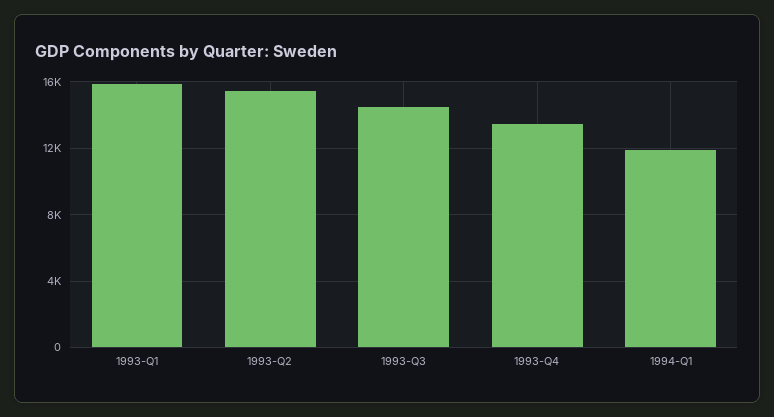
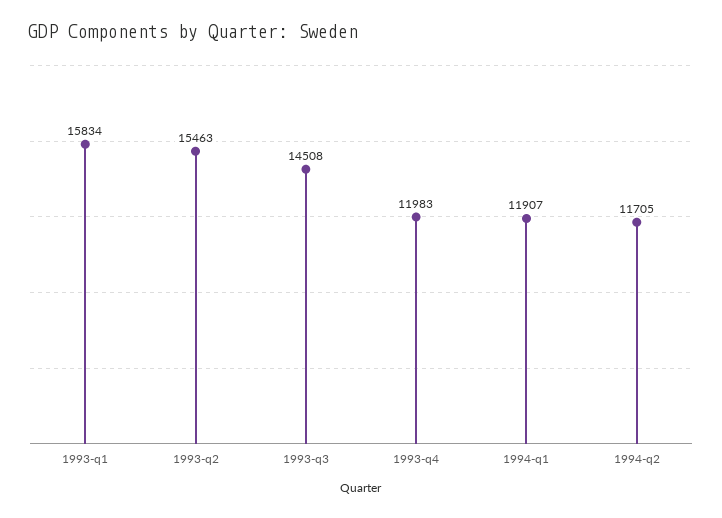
1993-Q4: 13500 -> 11983
1994-q2: none -> 11705

